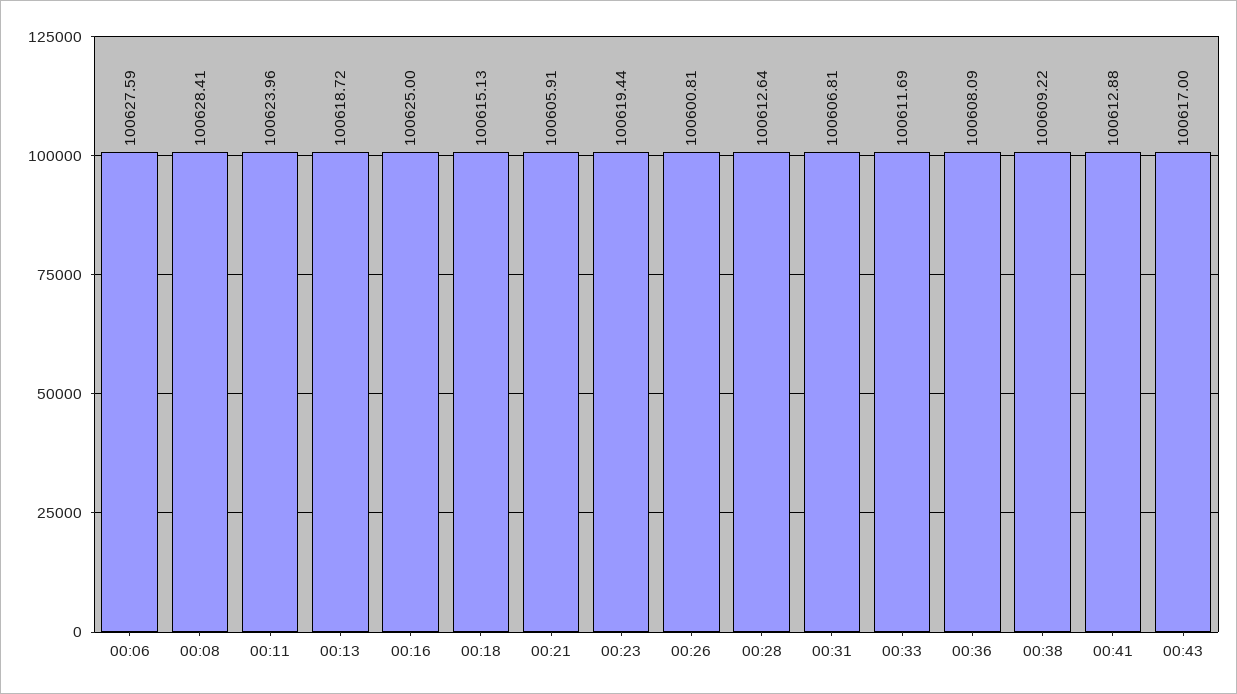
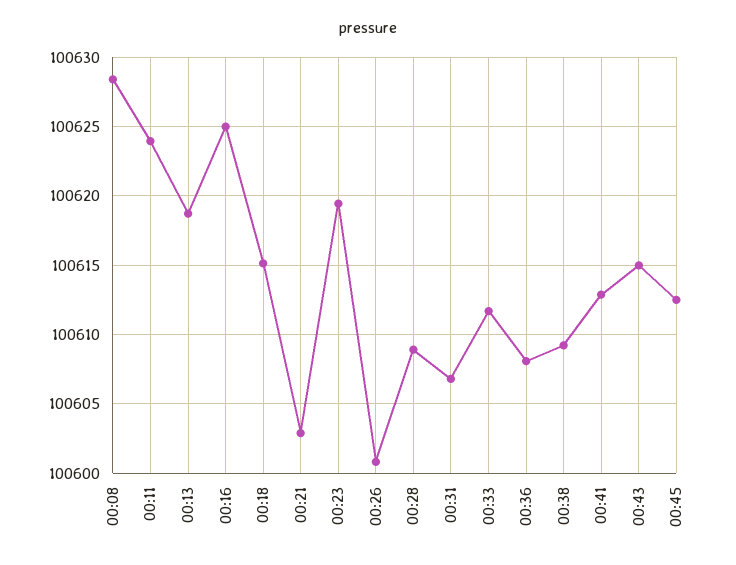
00:06: 100627.59 -> none
00:21: 100605.91 -> 100603
00:28: 100612.64 -> 100609
00:43: 100617 -> 100615
00:45: none -> 100612.5

